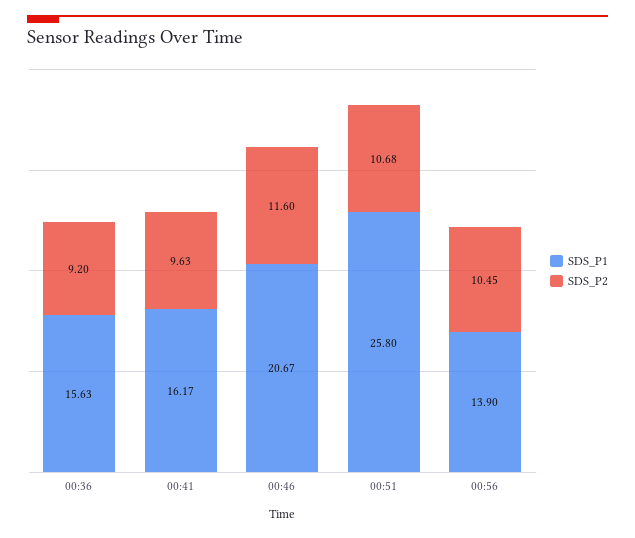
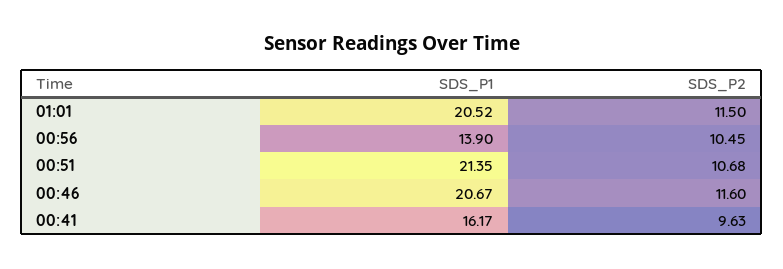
SDS_P1, 00:36: 15.63 -> none
SDS_P2, 00:36: 9.2 -> none
SDS_P1, 00:51: 25.8 -> 21.35
SDS_P1, 01:01: none -> 20.52
SDS_P2, 01:01: none -> 11.5

